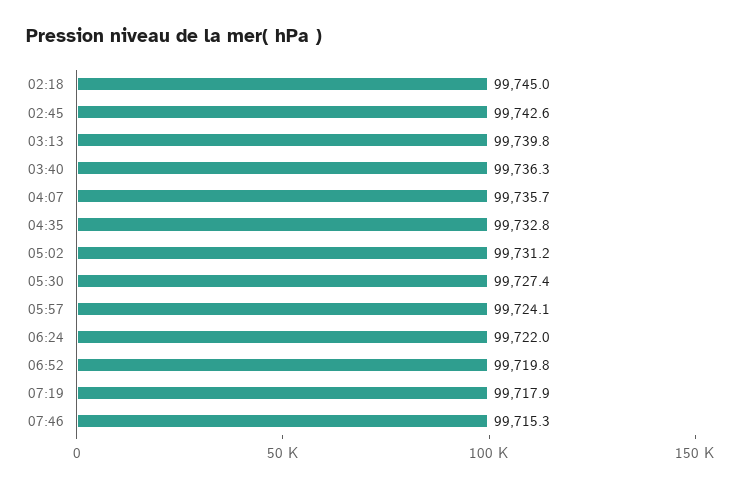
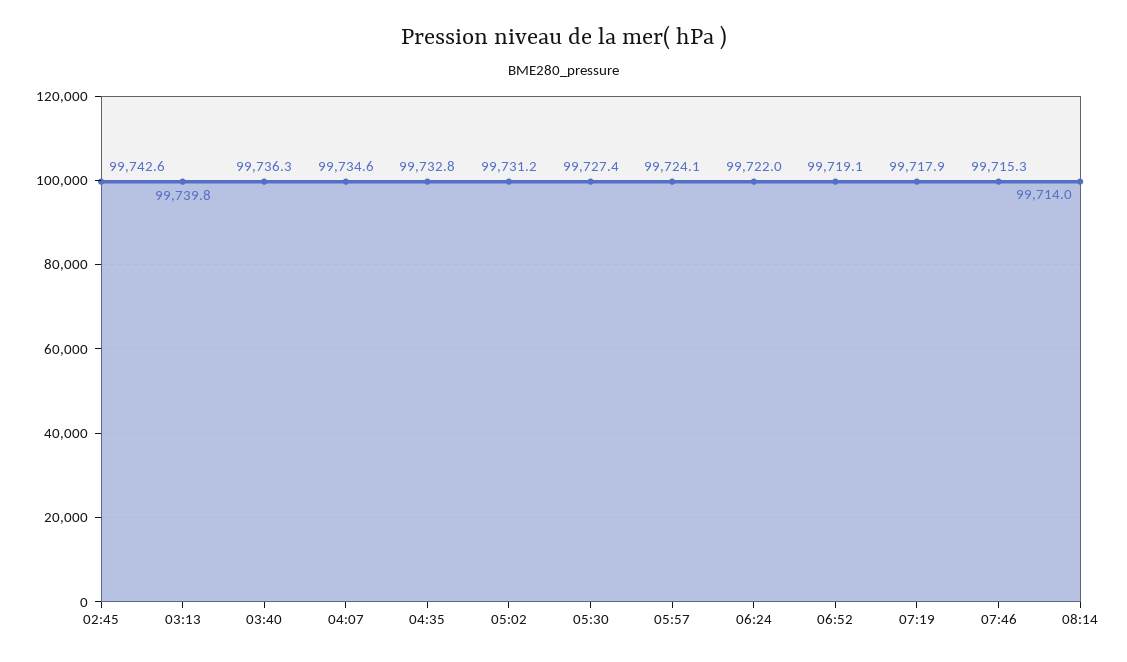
02:18: 99745 -> none
04:07: 99735.7 -> 99734.6
06:52: 99719.8 -> 99719.1
08:14: none -> 99714

